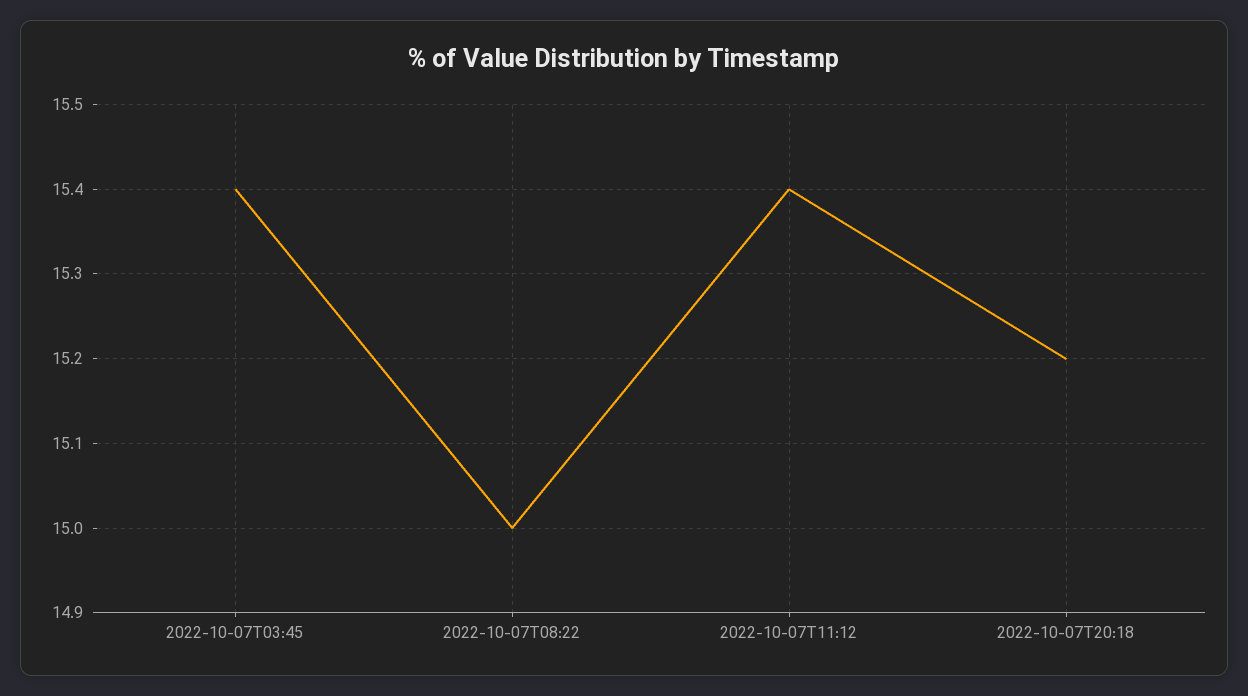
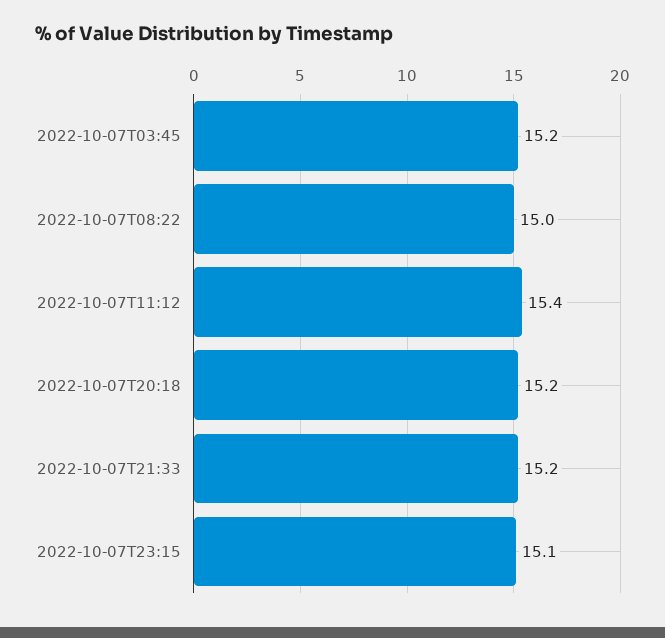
2022-10-07T03:45: 15.4 -> 15.2
2022-10-07T21:33: none -> 15.2
2022-10-07T23:15: none -> 15.1

